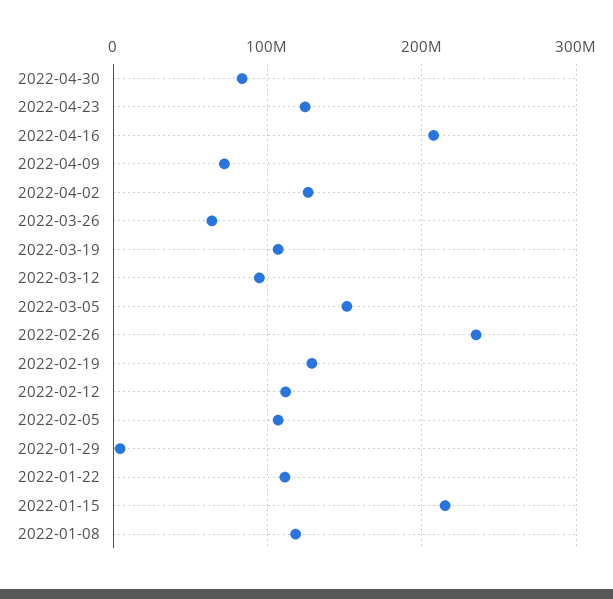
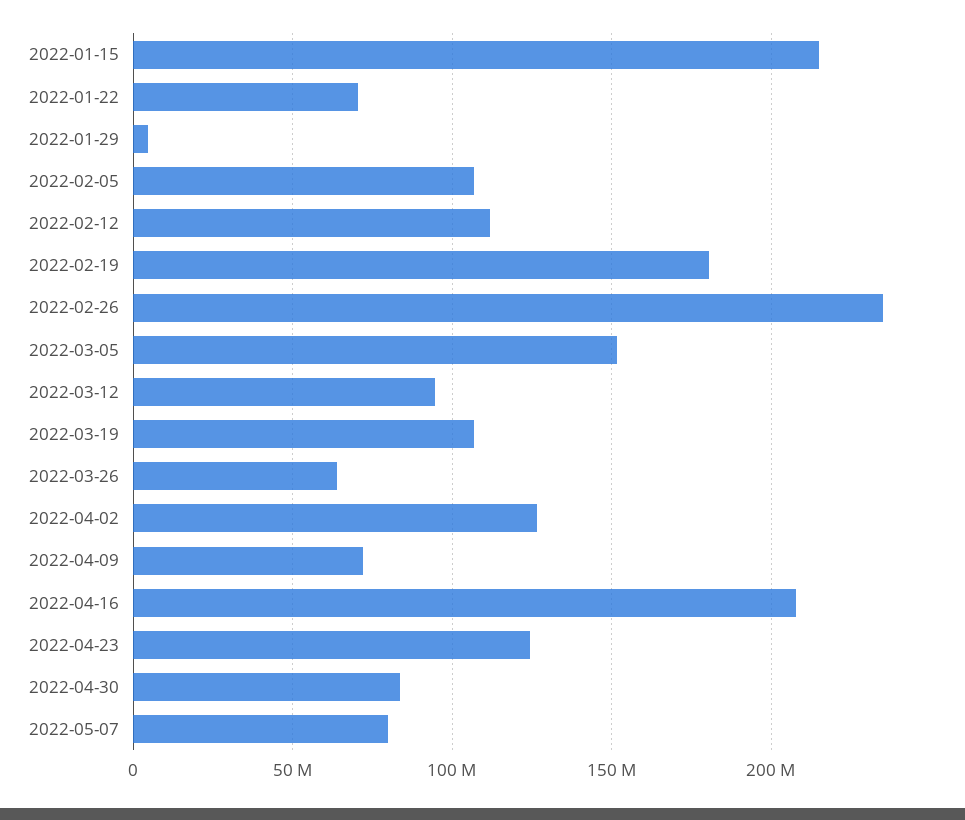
2022-02-19: 130000000 -> 180000000
2022-01-22: 110000000 -> 70000000
2022-01-08: 120000000 -> none
2022-05-07: none -> 80000000

